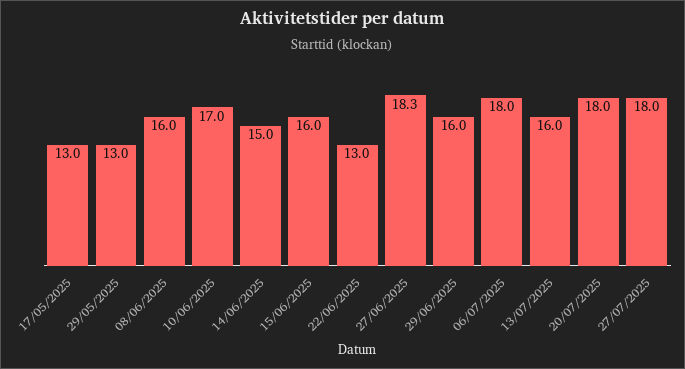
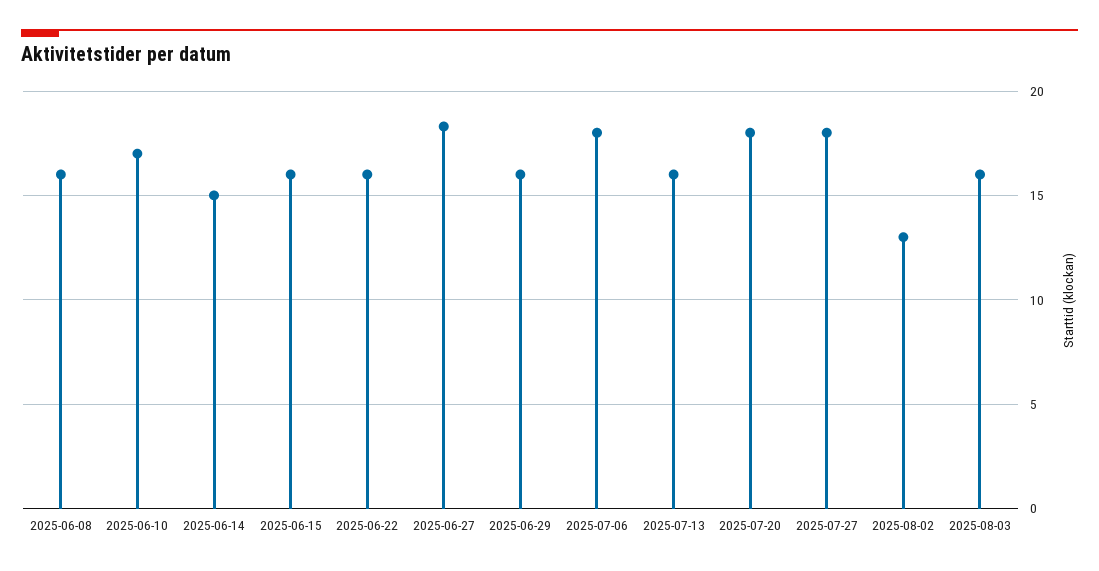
17/05/2025: 13 -> none
29/05/2025: 13 -> none
22/06/2025: 13 -> 16
2025-08-02: none -> 13
2025-08-03: none -> 16

